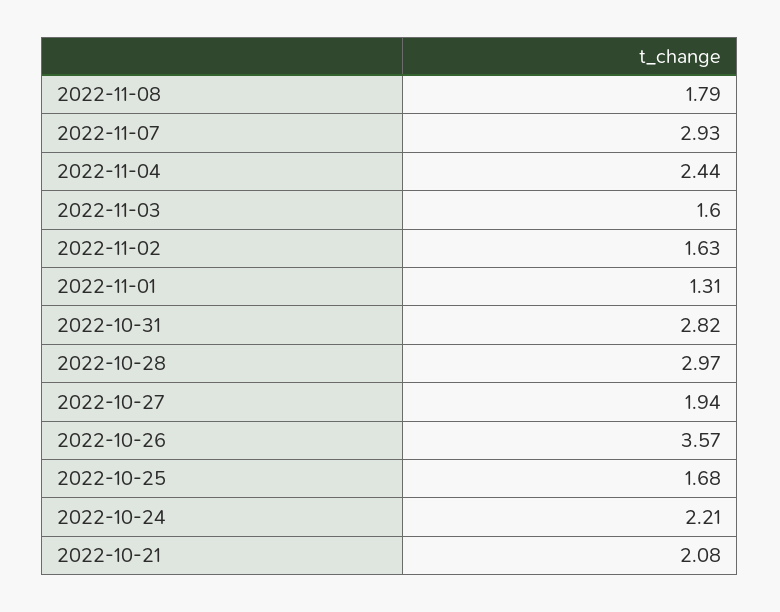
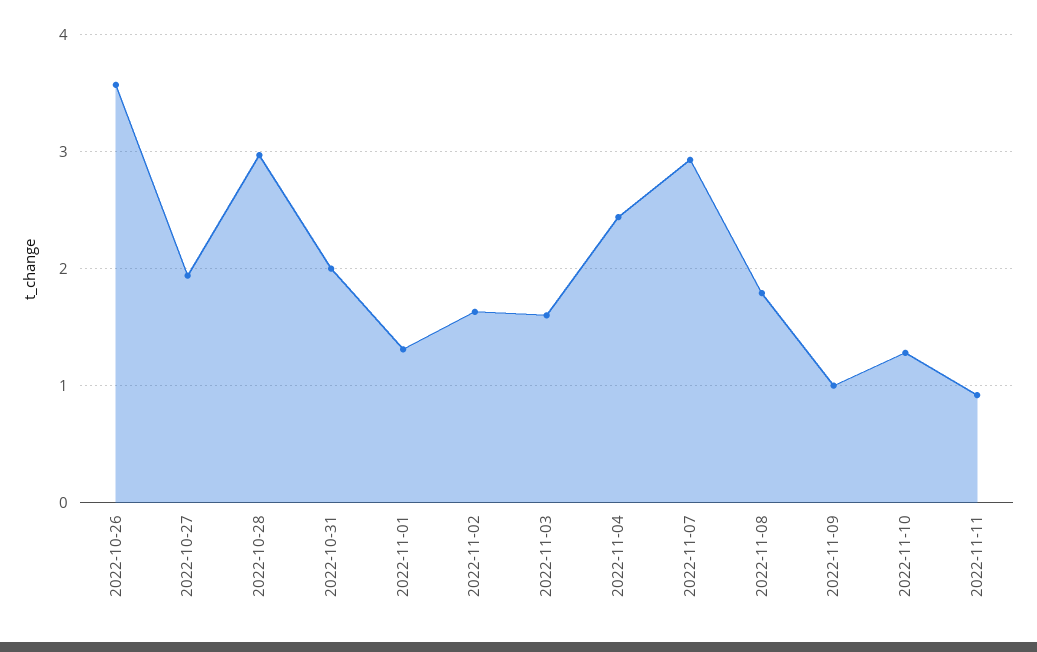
2022-10-31: 2.82 -> 2
2022-10-25: 1.68 -> none
2022-10-24: 2.21 -> none
2022-10-21: 2.08 -> none
2022-11-09: none -> 1
2022-11-10: none -> 1.3
2022-11-11: none -> 0.9

